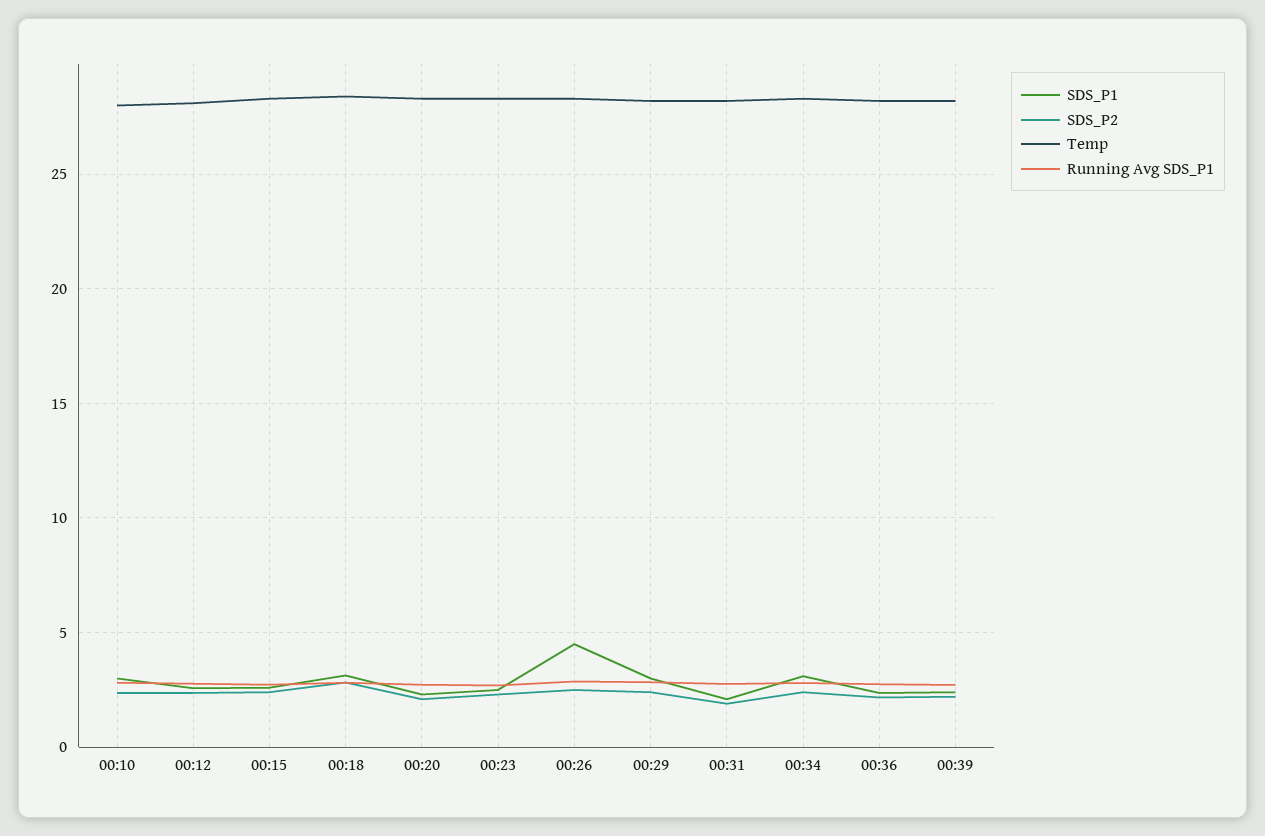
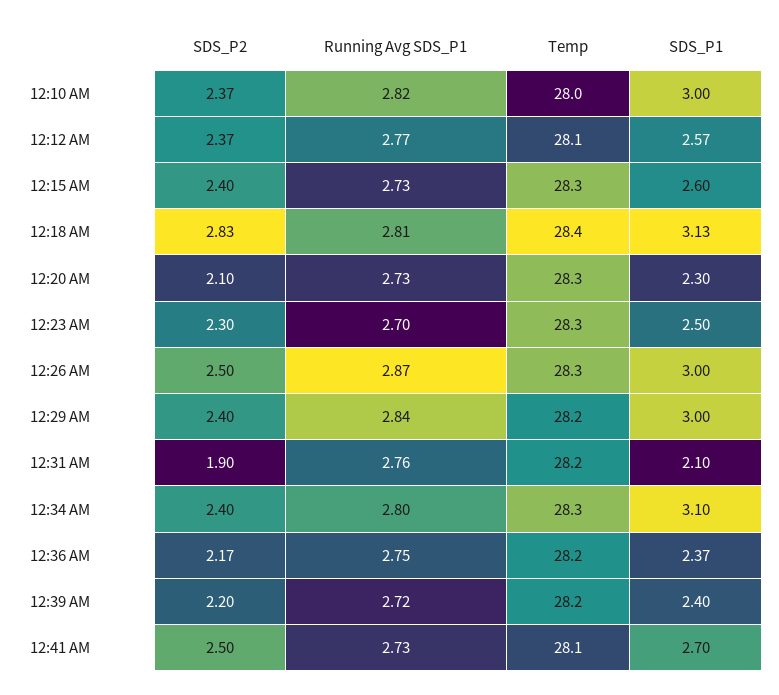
SDS_P1, 00:26: 4.5 -> 3
SDS_P2, 12:41 AM: none -> 2.5
Running Avg SDS_P1, 12:41 AM: none -> 2.73
Temp, 12:41 AM: none -> 28.1
SDS_P1, 12:41 AM: none -> 2.7

